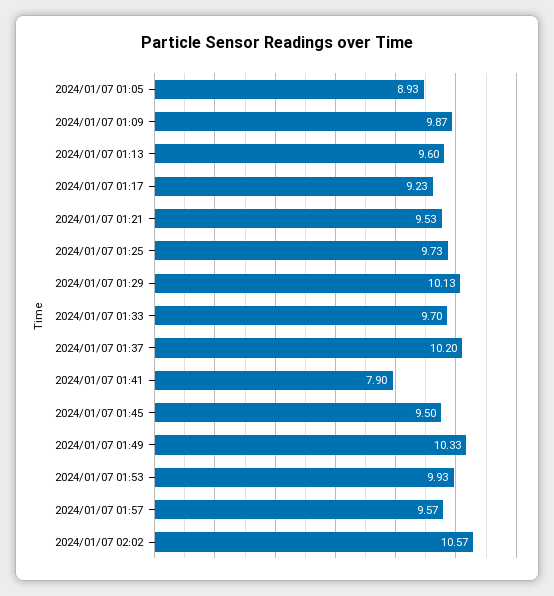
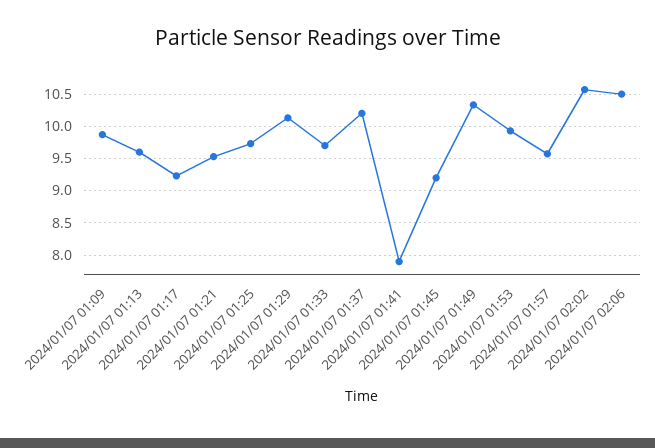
2024/01/07 01:05: 8.93 -> none
2024/01/07 01:45: 9.5 -> 9.2
2024/01/07 02:06: none -> 10.5

